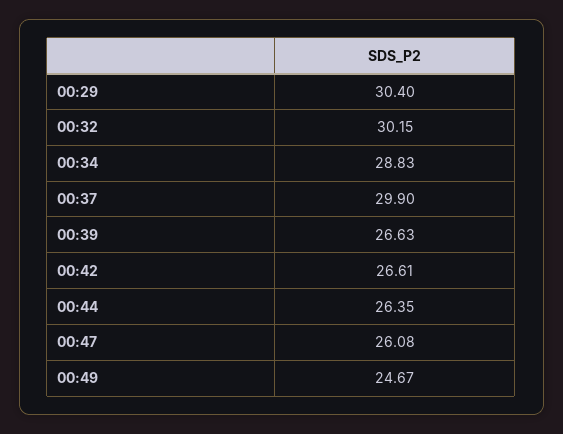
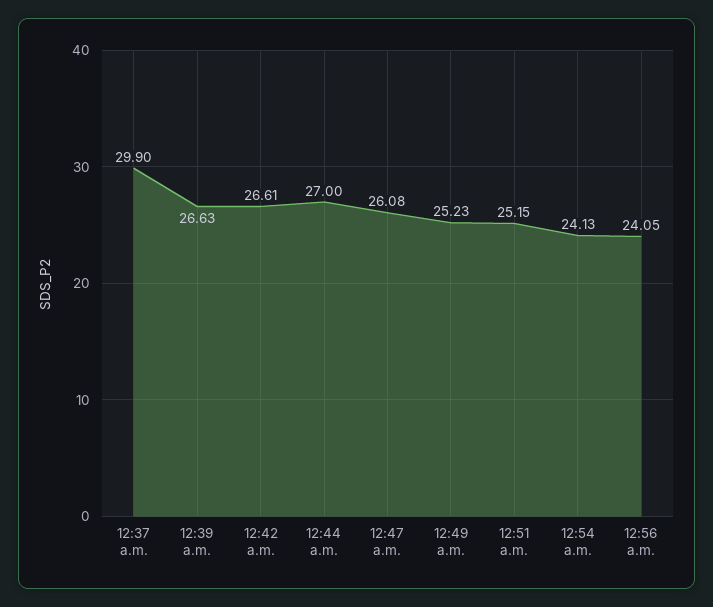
00:29: 30.4 -> none
00:32: 30.15 -> none
00:34: 28.83 -> none
00:44: 26.35 -> 27
00:49: 24.67 -> 25.23
12:51 a.m.: none -> 25.15
12:54 a.m.: none -> 24.13
12:56 a.m.: none -> 24.05

